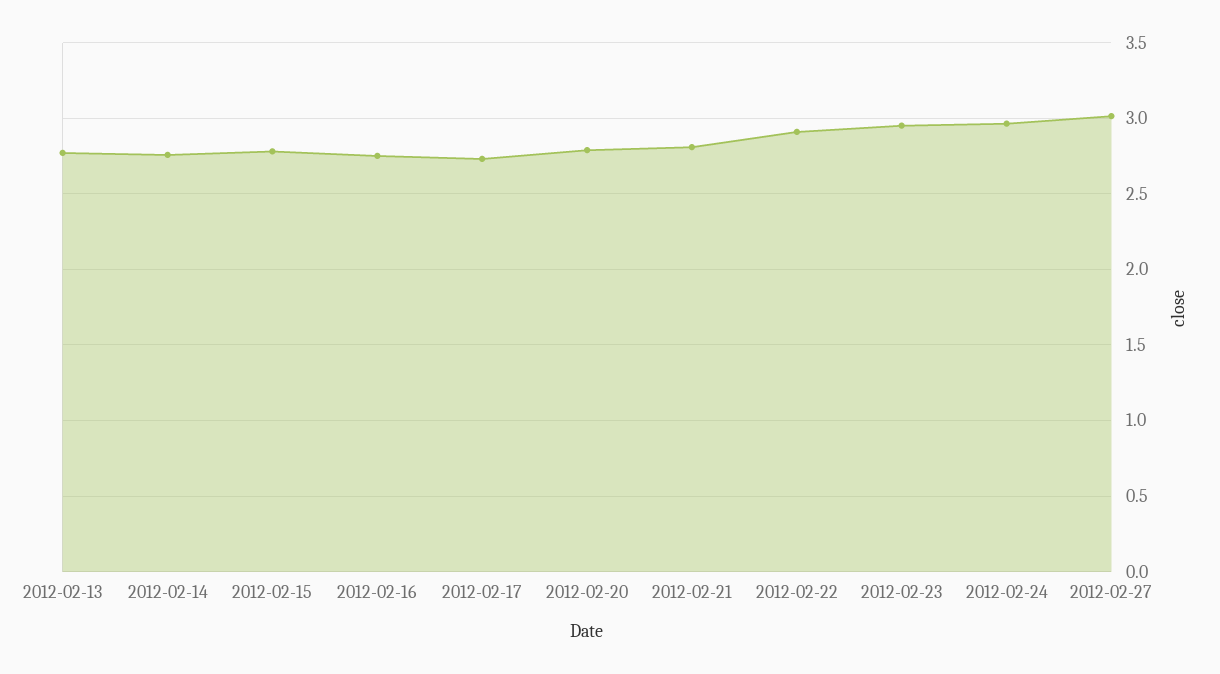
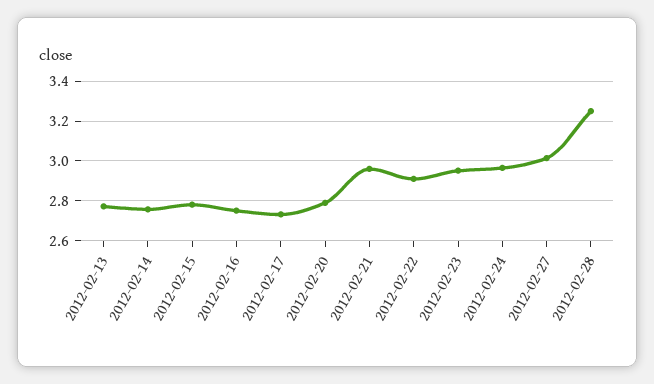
2012-02-21: 2.8 -> 2.95
2012-02-28: none -> 3.25

